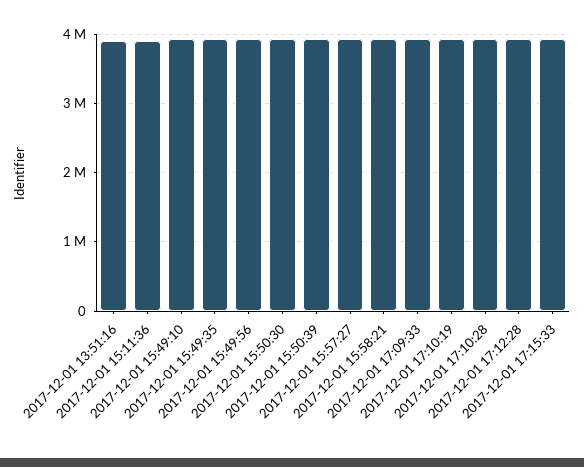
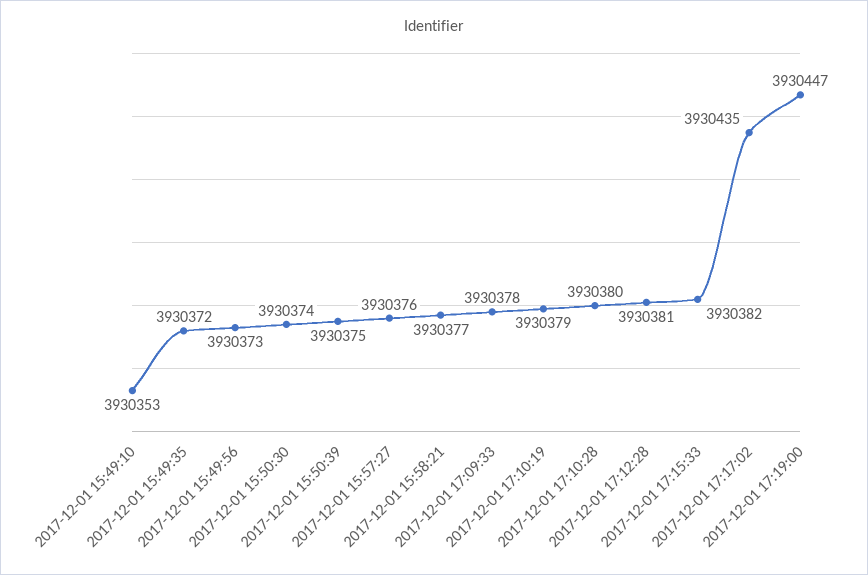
2017-12-01 13:51:16: 3900000 -> none
2017-12-01 15:11:36: 3900000 -> none
2017-12-01 17:17:02: none -> 3930435
2017-12-01 17:19:00: none -> 3930447

